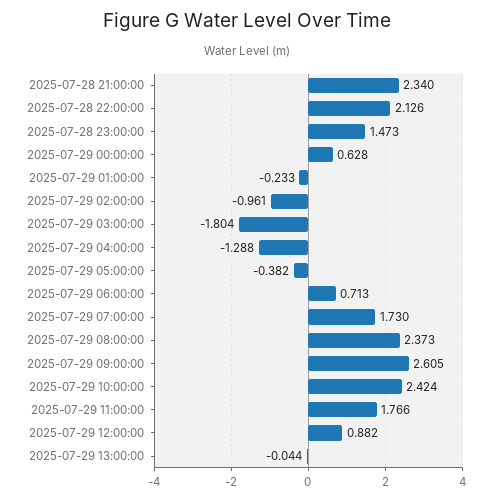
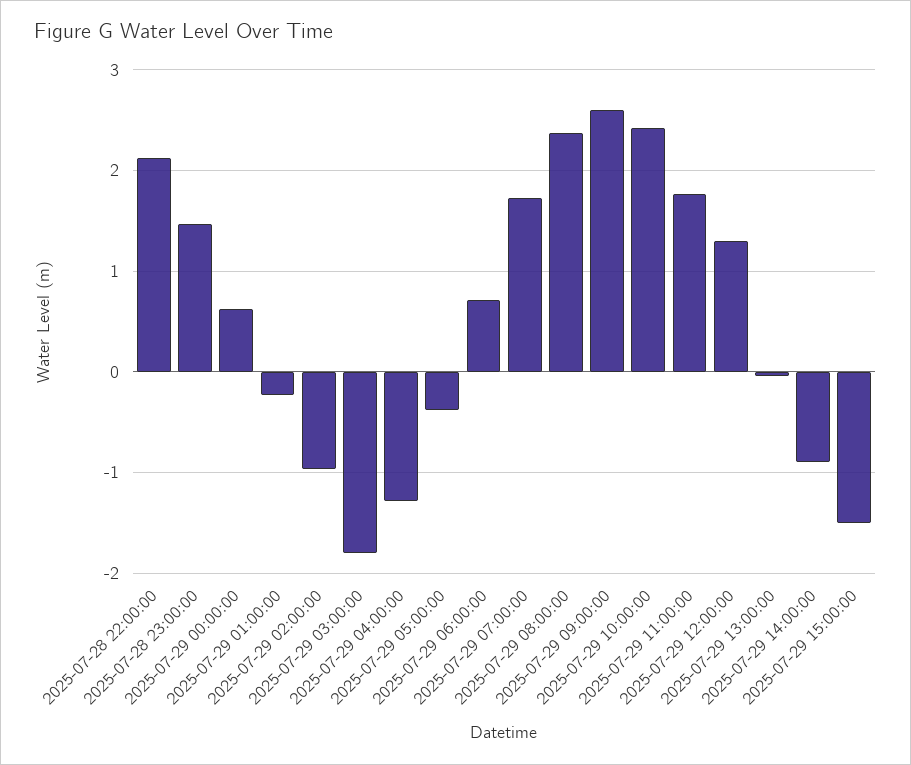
2025-07-28 21:00:00: 2.34 -> none
2025-07-29 12:00:00: 0.882 -> 1.3
2025-07-29 14:00:00: none -> -0.9
2025-07-29 15:00:00: none -> -1.5

